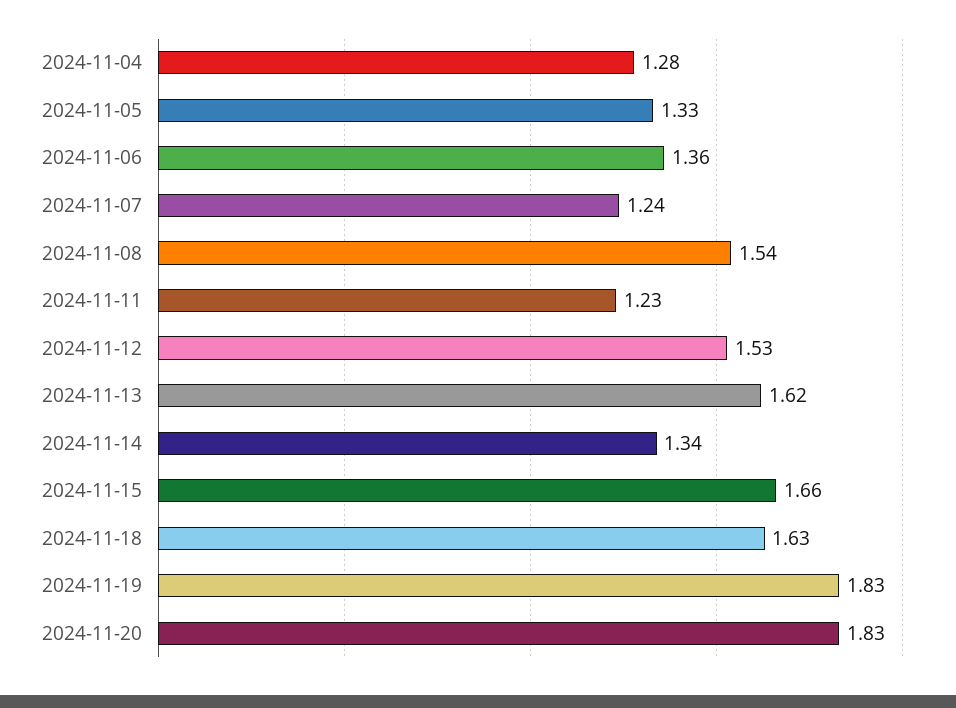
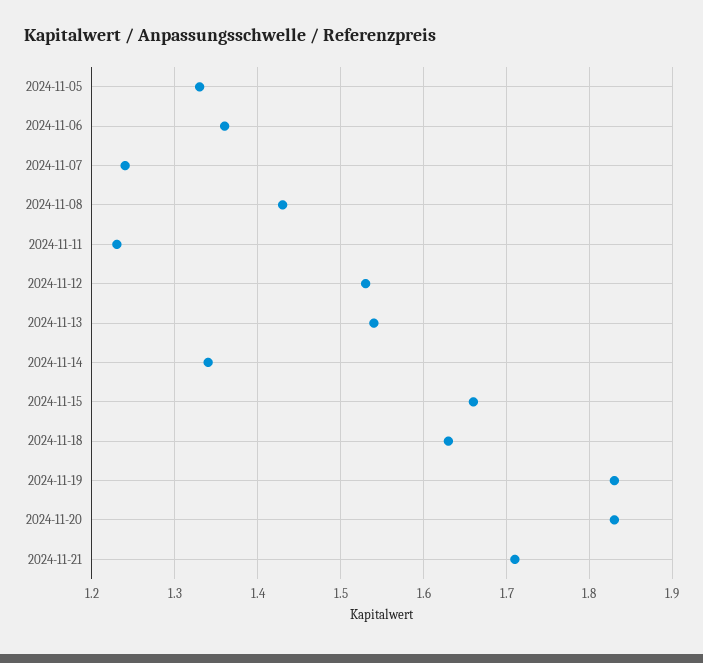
2024-11-04: 1.28 -> none
2024-11-08: 1.54 -> 1.43
2024-11-13: 1.62 -> 1.54
2024-11-21: none -> 1.71

